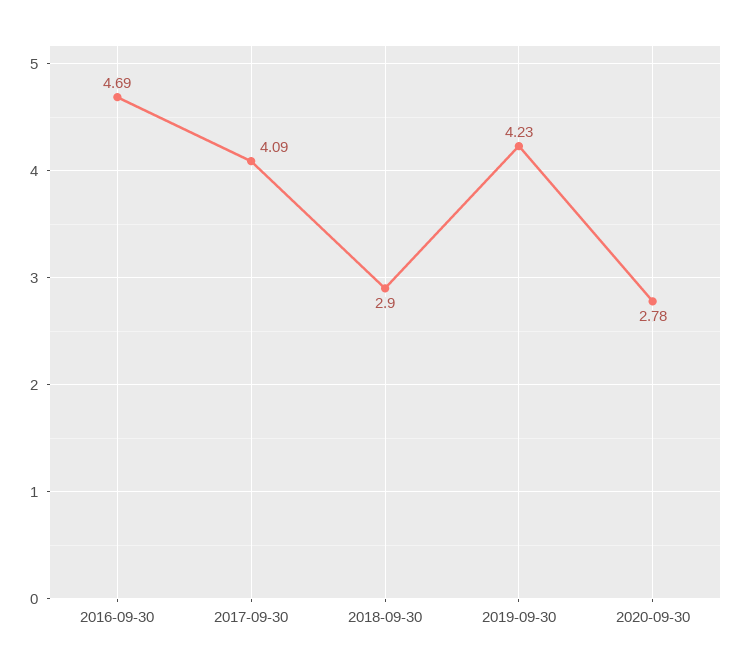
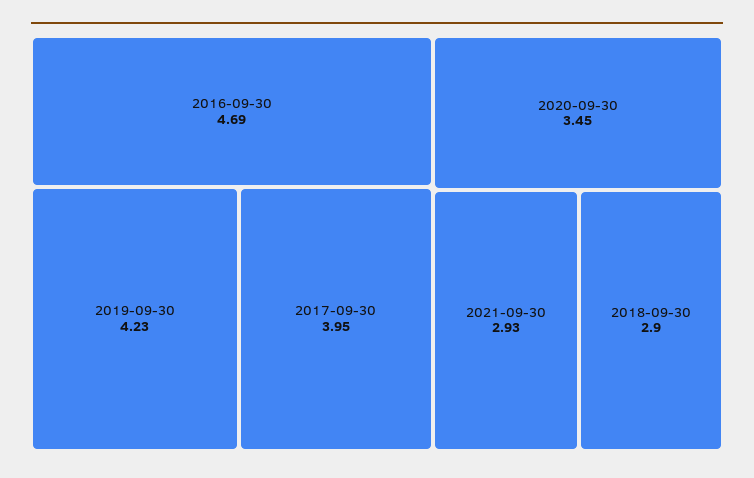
2017-09-30: 4.09 -> 3.95
2020-09-30: 2.78 -> 3.45
2021-09-30: none -> 2.93

